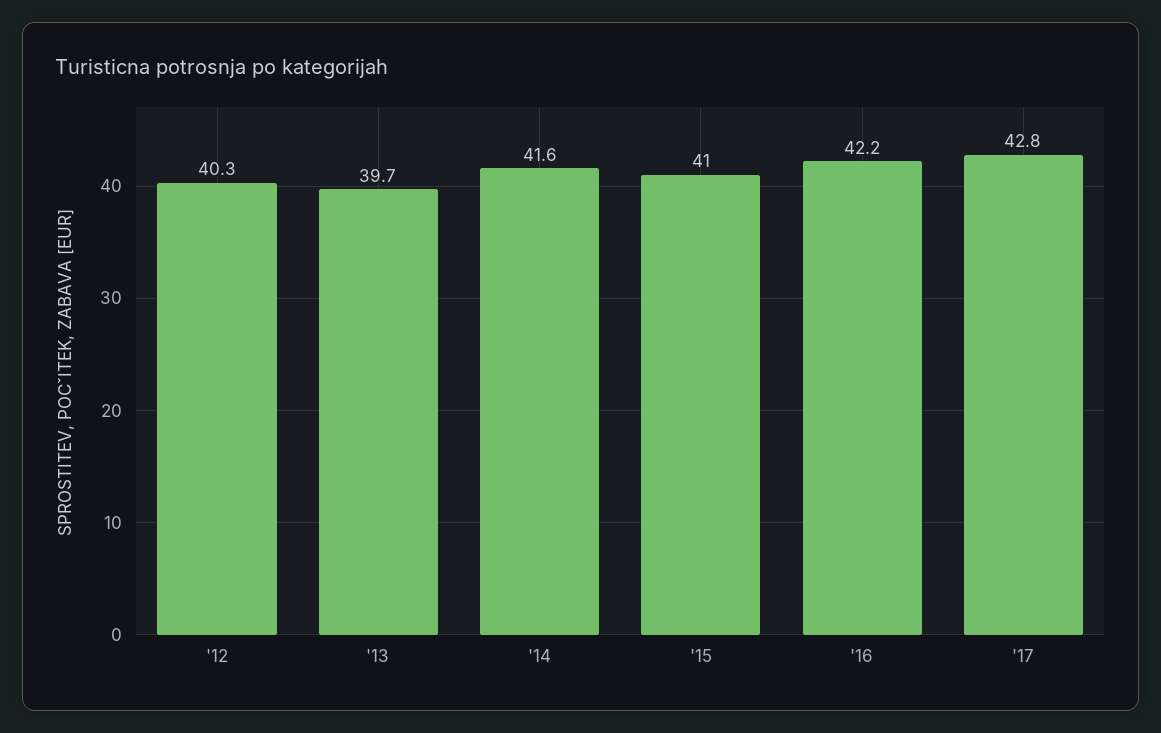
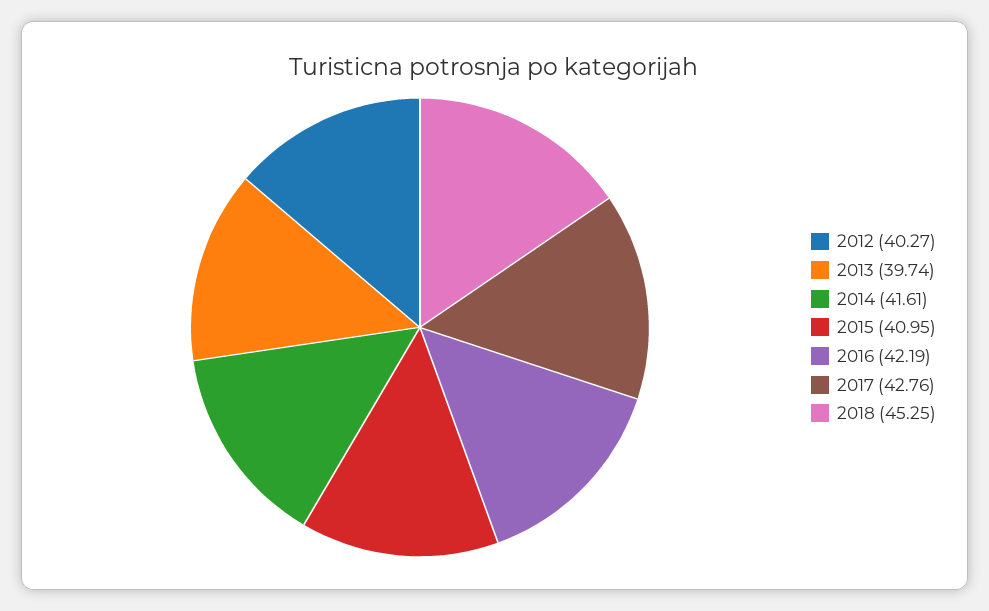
2018: none -> 45.25

